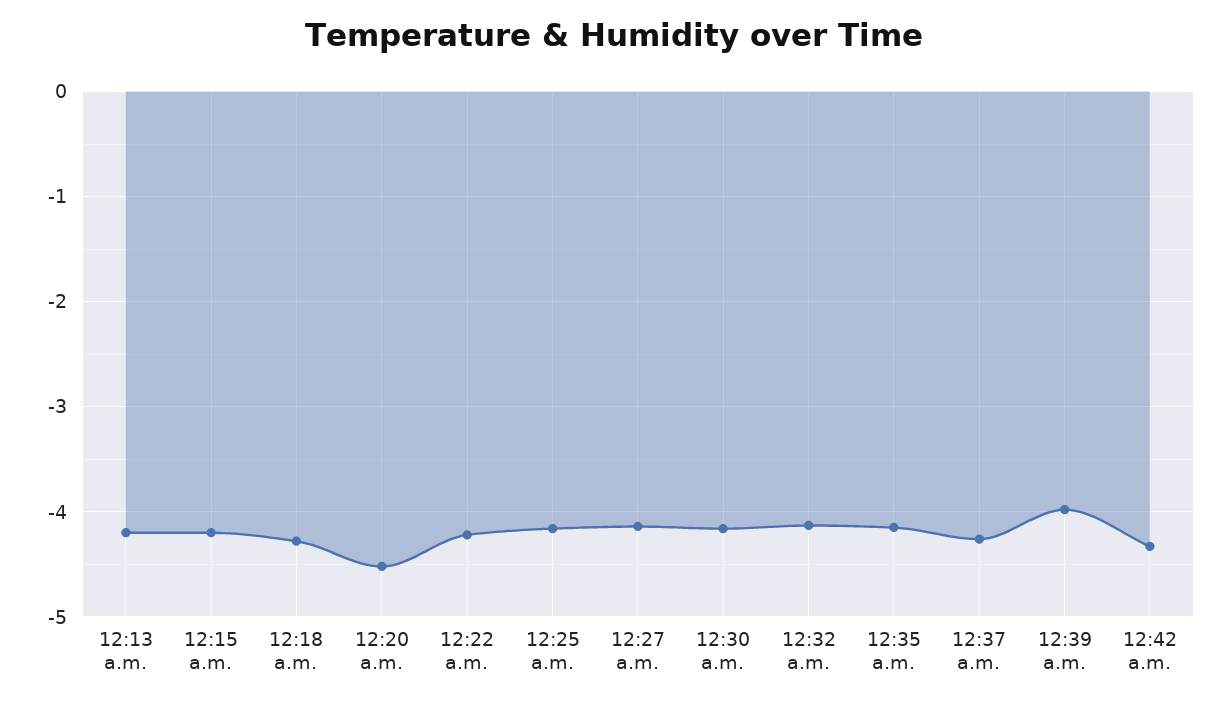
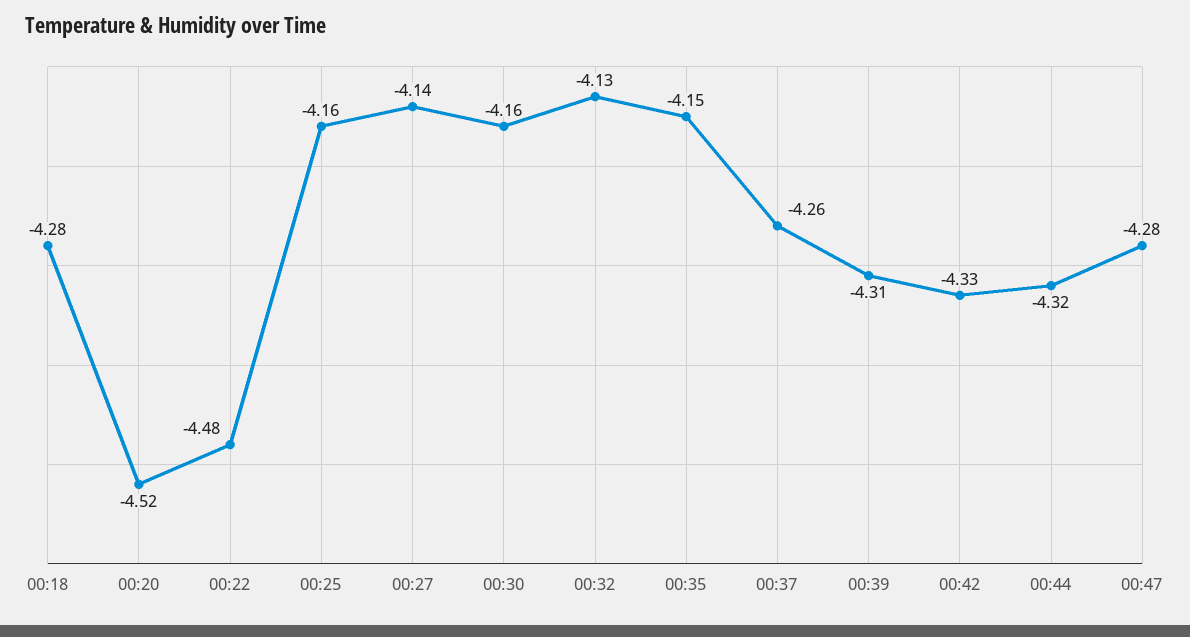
12:13 a.m.: -4.2 -> none
12:15 a.m.: -4.2 -> none
12:22 a.m.: -4.2 -> -4.48
12:39 a.m.: -4 -> -4.31
00:44: none -> -4.32
00:47: none -> -4.28

